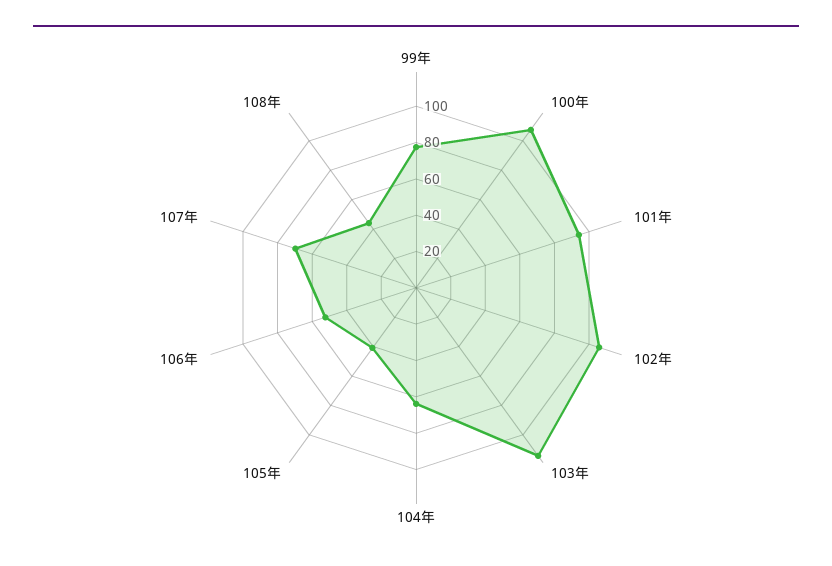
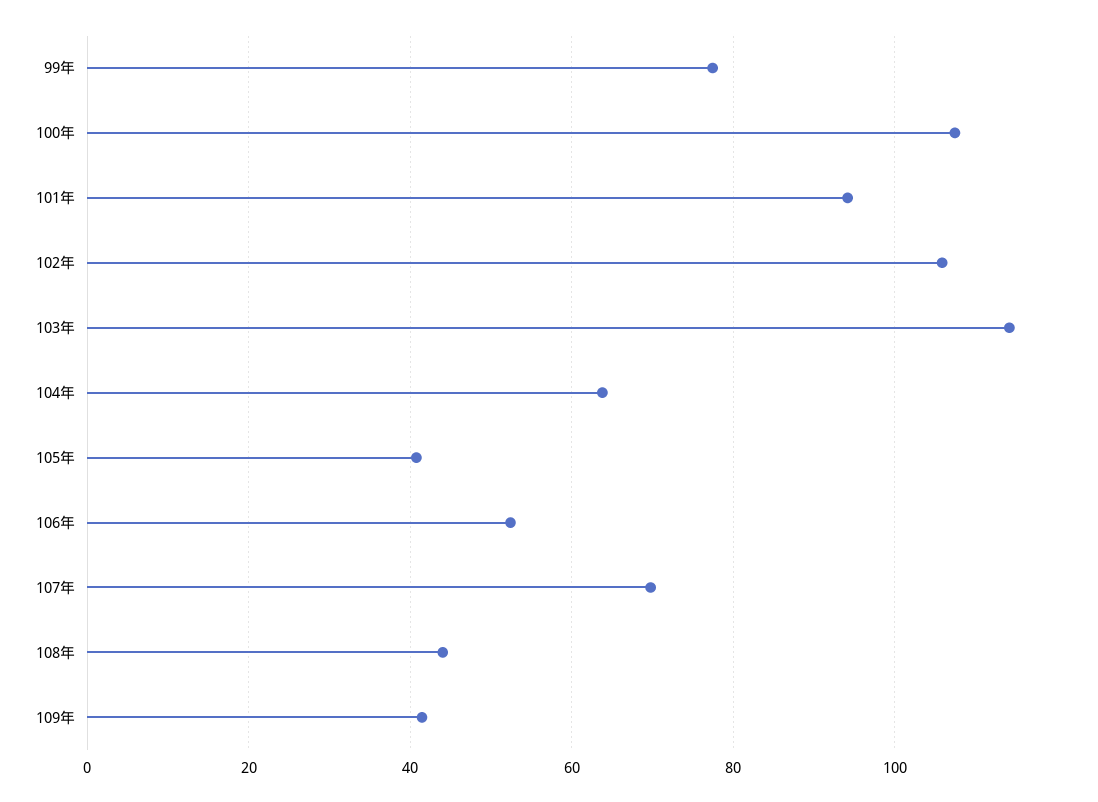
109年: none -> 42

